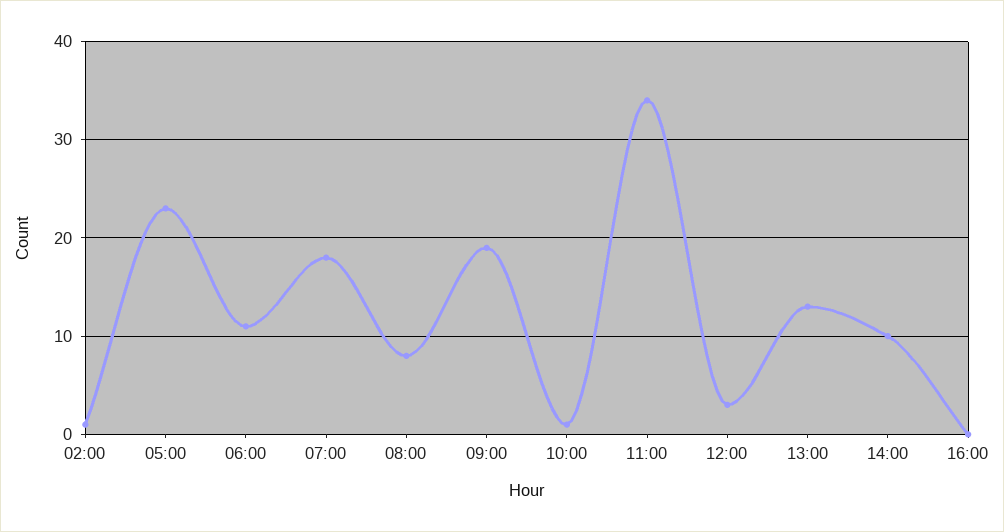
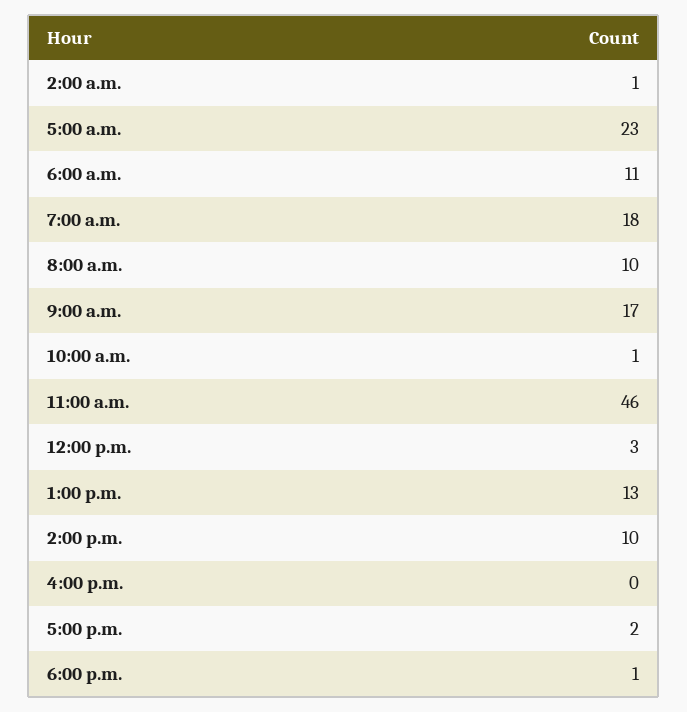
08:00: 8 -> 10
09:00: 19 -> 17
11:00: 34 -> 46
5:00 p.m.: none -> 2
6:00 p.m.: none -> 1

